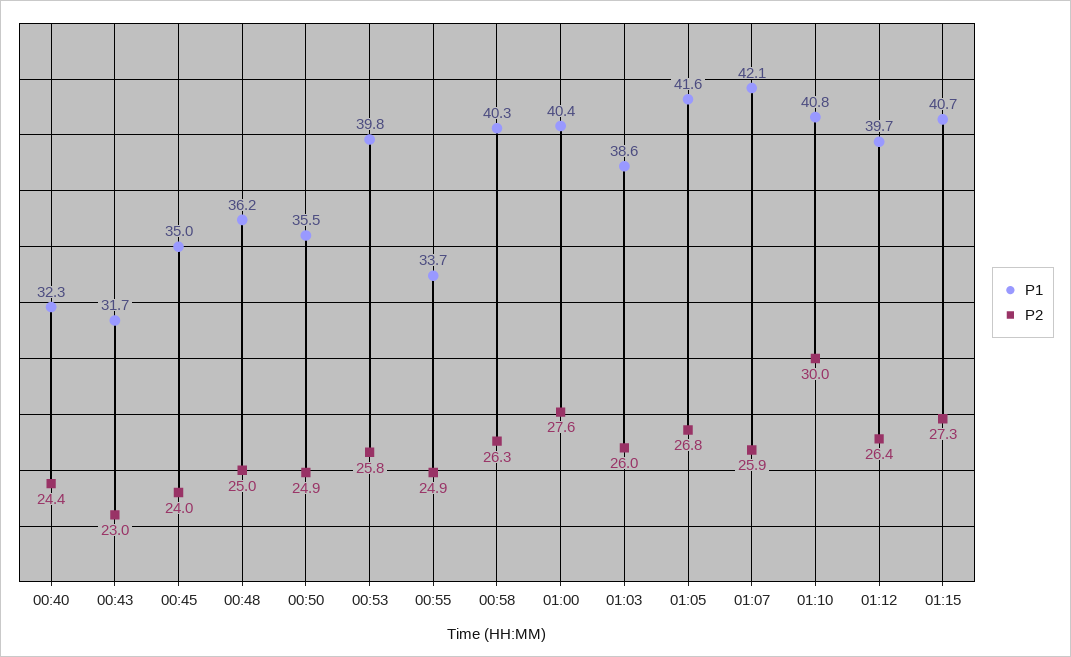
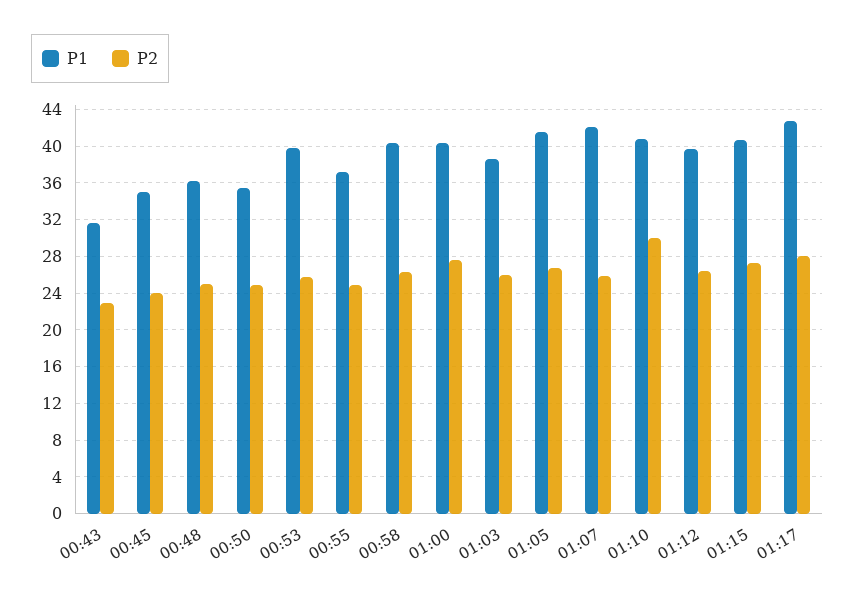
P1, 00:40: 32.3 -> none
P2, 00:40: 24.4 -> none
P1, 00:55: 33.7 -> 37
P1, 01:17: none -> 43
P2, 01:17: none -> 28

